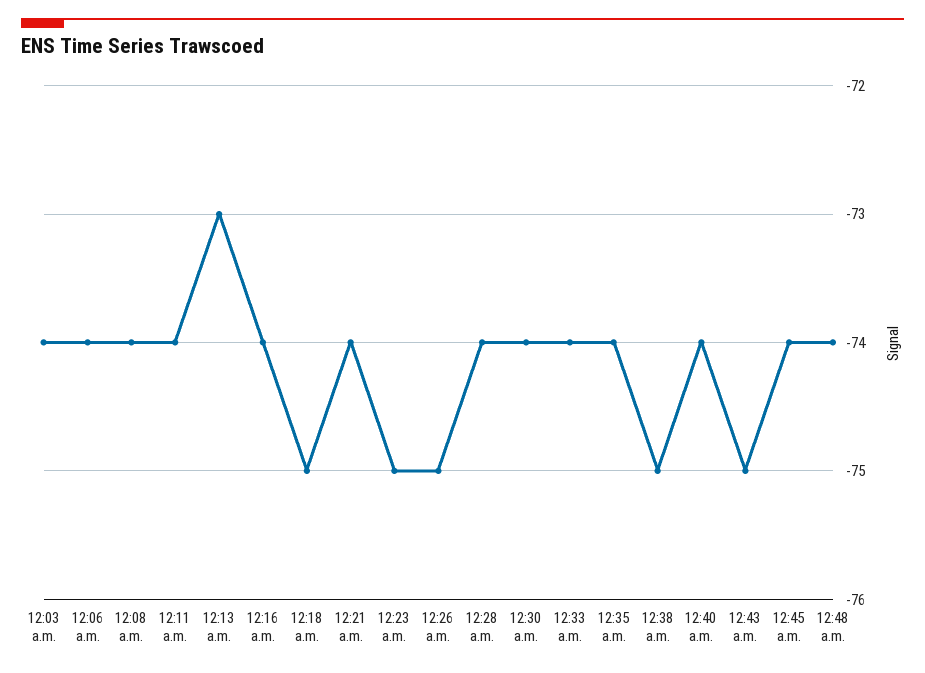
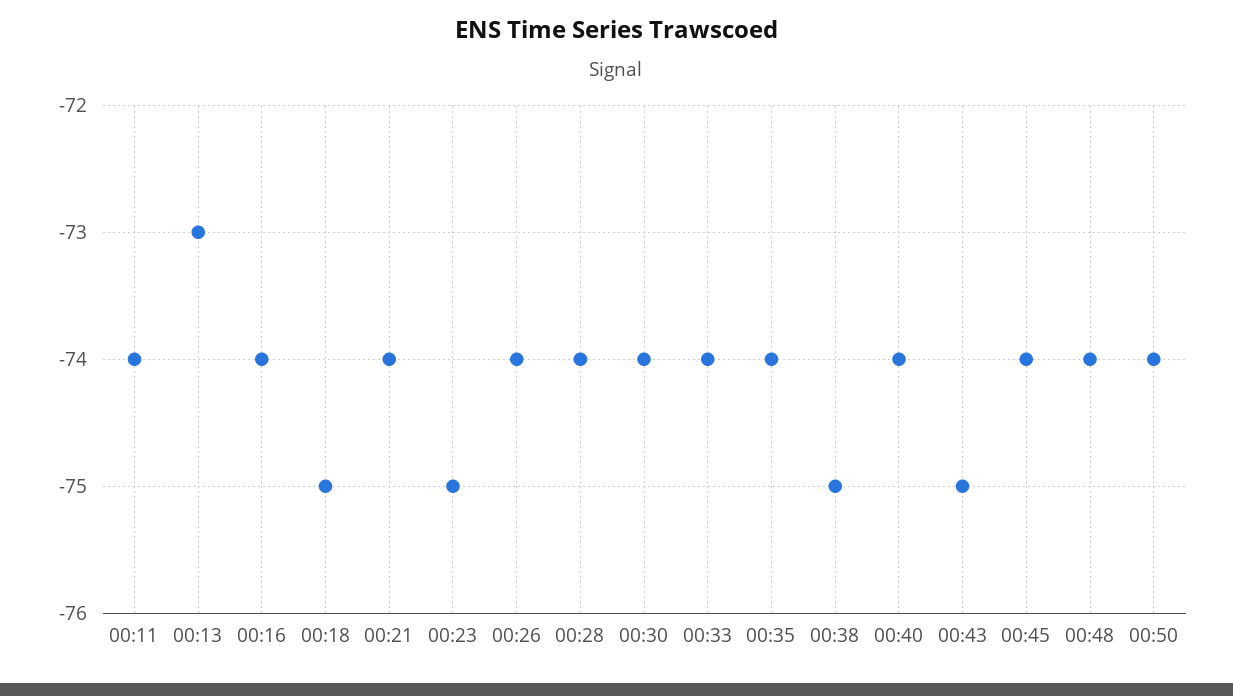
12:03 a.m.: -74 -> none
12:06 a.m.: -74 -> none
12:08 a.m.: -74 -> none
12:26 a.m.: -75 -> -74
00:50: none -> -74

